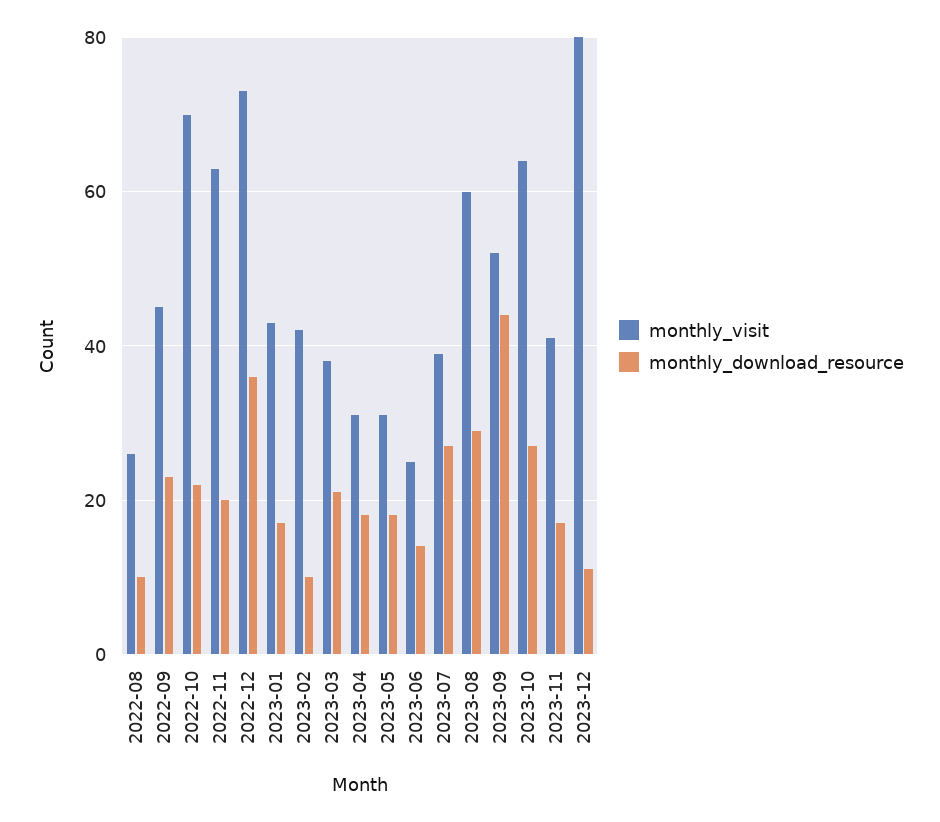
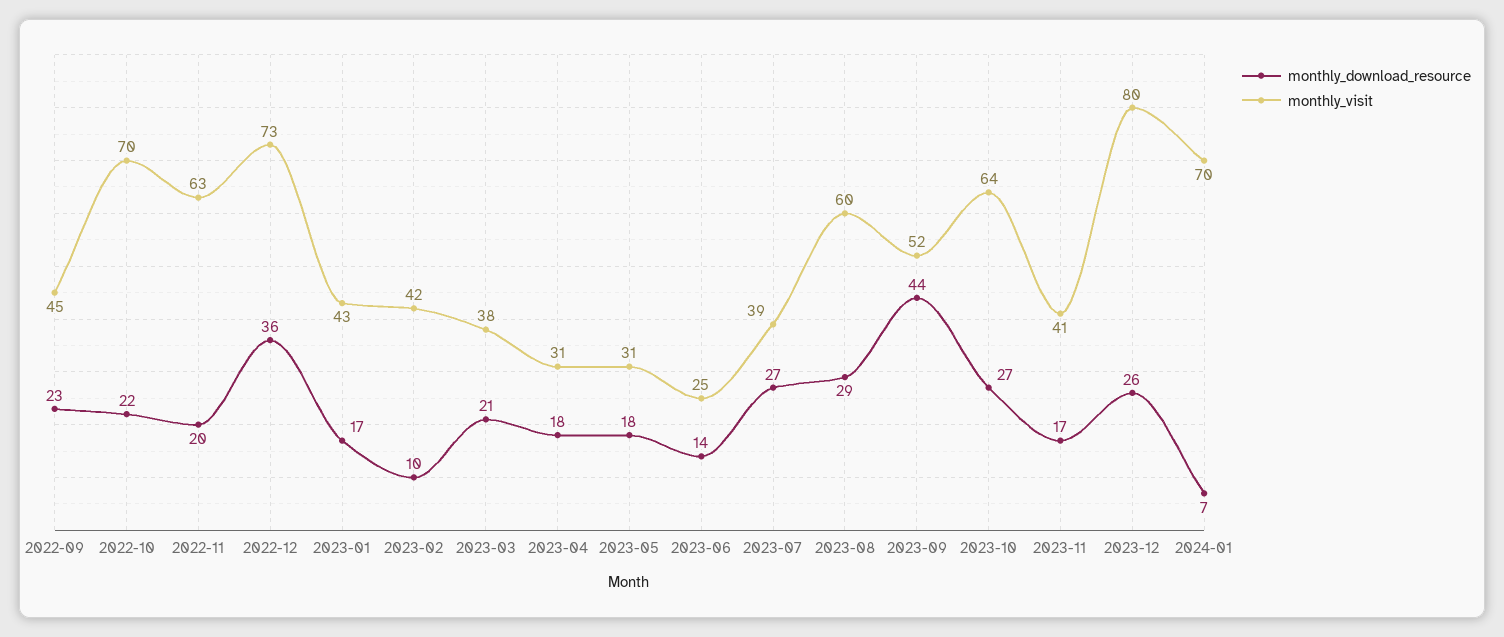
monthly_visit, 2022-08: 25 -> none
monthly_download_resource, 2022-08: 10 -> none
monthly_download_resource, 2023-12: 10 -> 26
monthly_download_resource, 2024-01: none -> 7
monthly_visit, 2024-01: none -> 70

